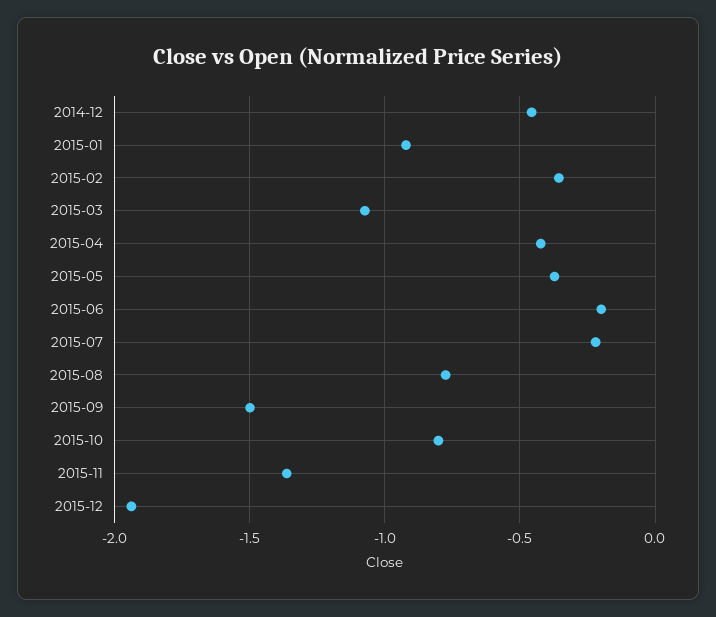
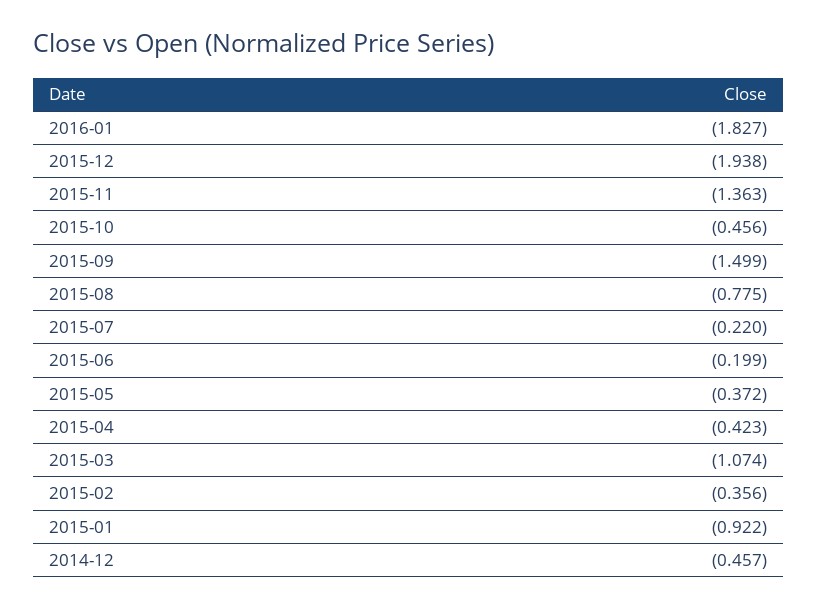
2015-10: -0.8 -> -0.456
2016-01: none -> -1.827

